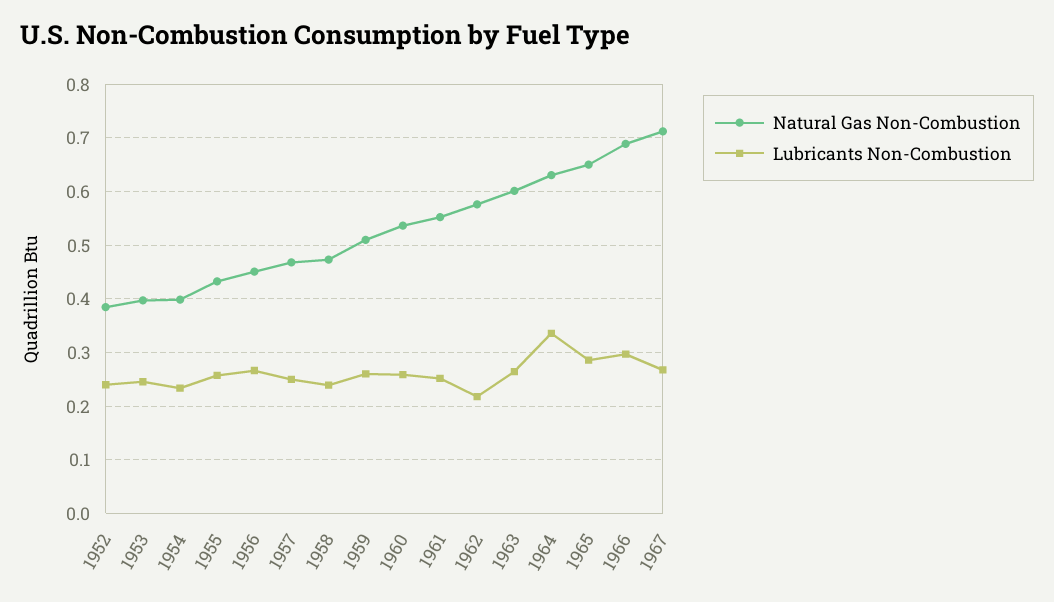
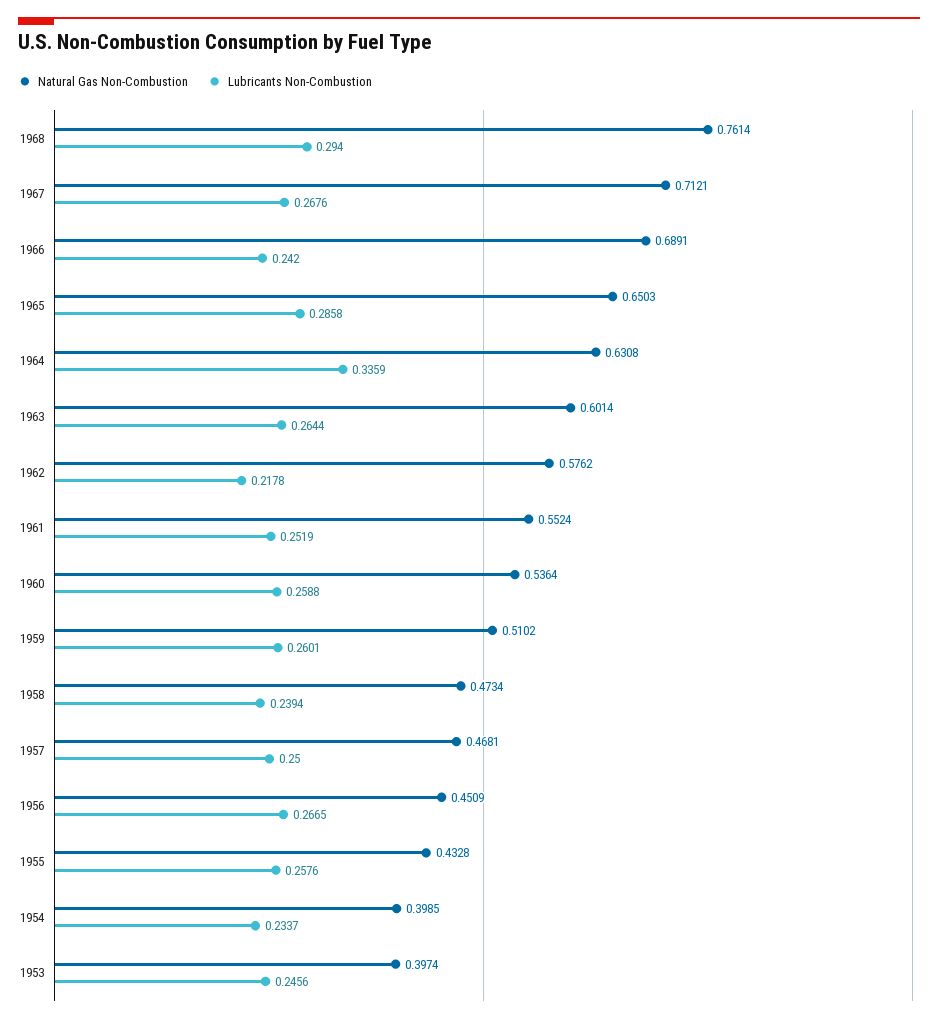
Natural Gas Non-Combustion, 1952: 0.38 -> none
Lubricants Non-Combustion, 1952: 0.24 -> none
Lubricants Non-Combustion, 1966: 0.3 -> 0.242
Natural Gas Non-Combustion, 1968: none -> 0.7614
Lubricants Non-Combustion, 1968: none -> 0.294

